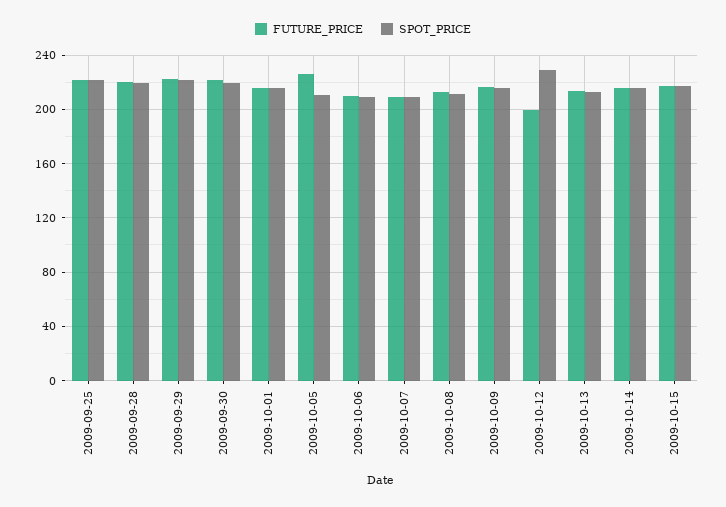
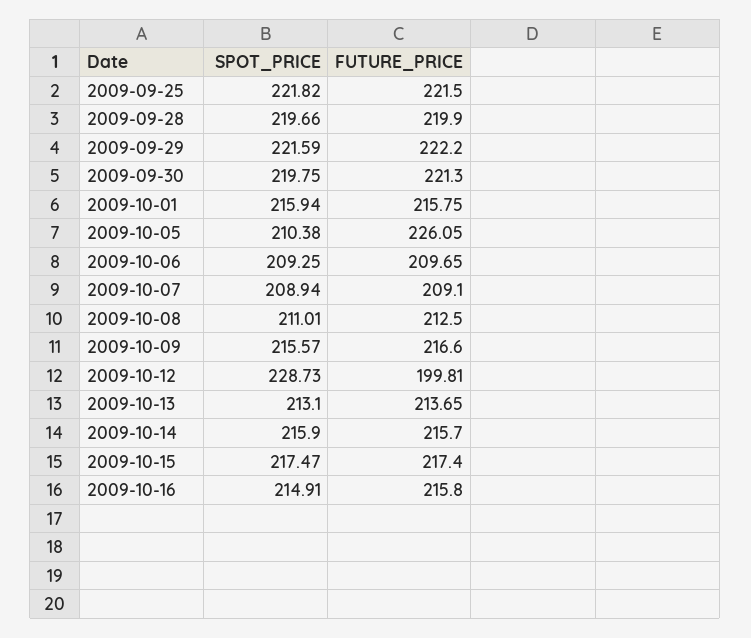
SPOT_PRICE, 2009-10-16: none -> 214.91
FUTURE_PRICE, 2009-10-16: none -> 215.8

